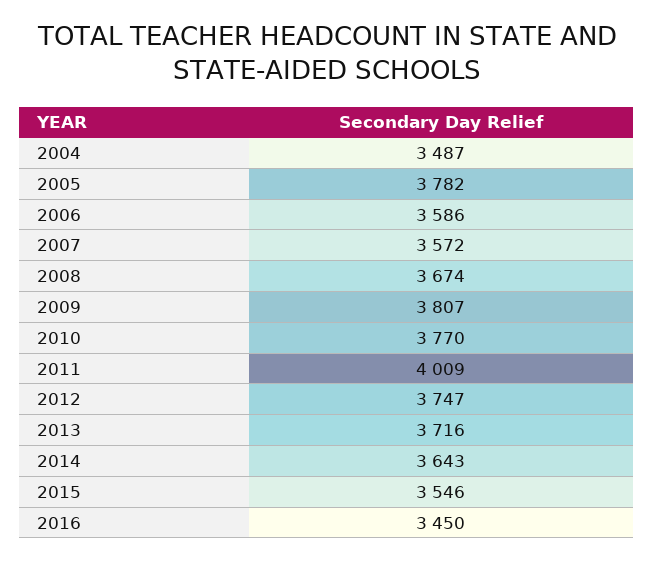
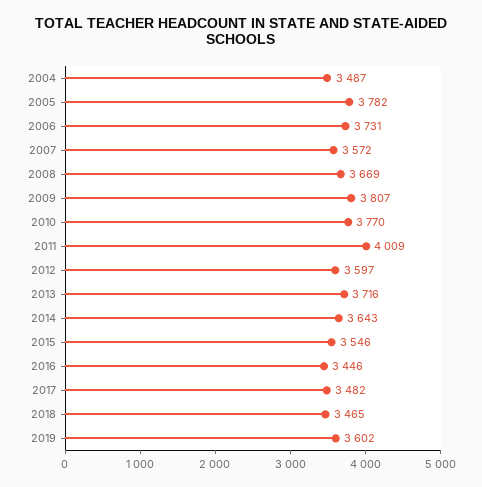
2006: 3586 -> 3731
2008: 3674 -> 3669
2012: 3747 -> 3597
2016: 3450 -> 3446
2017: none -> 3482
2018: none -> 3465
2019: none -> 3602

